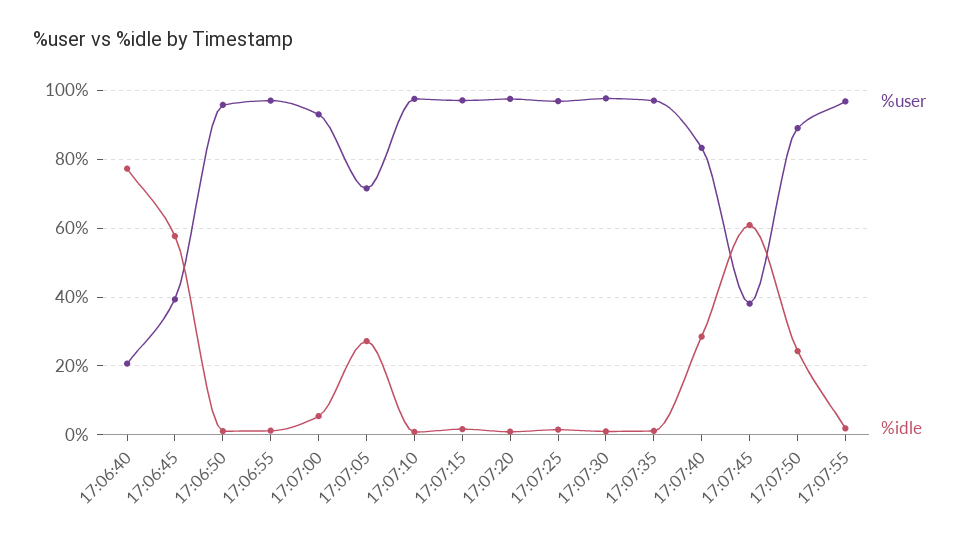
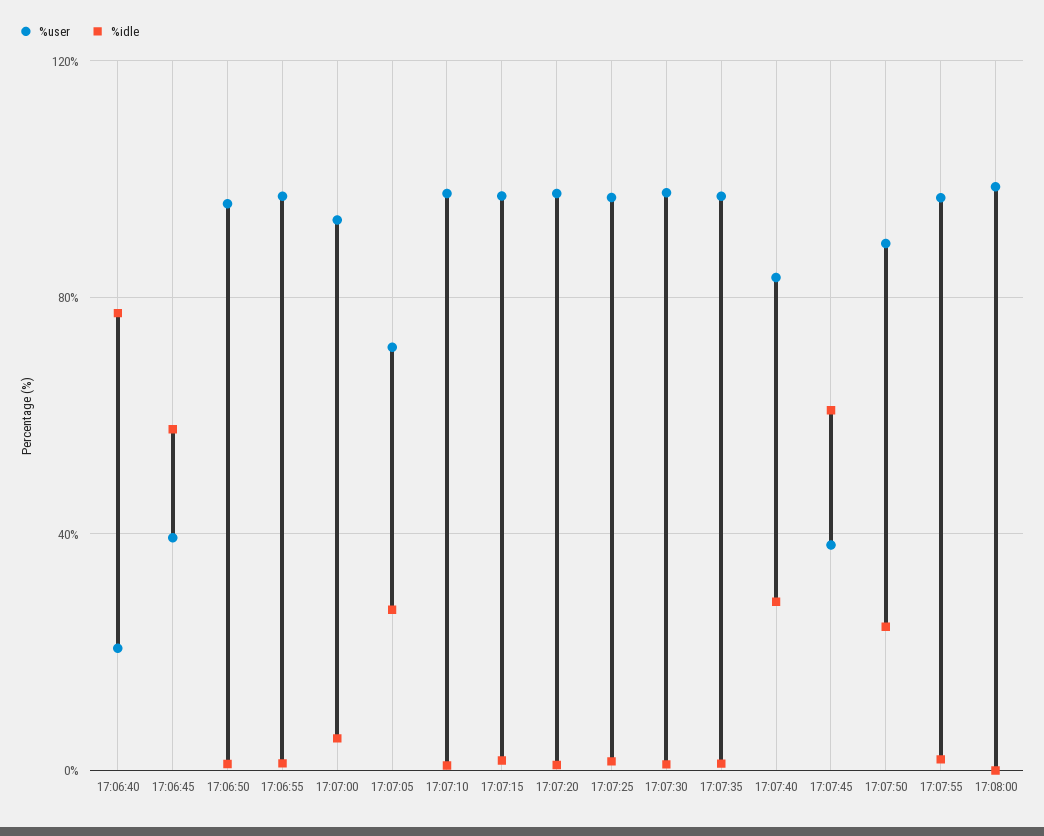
%user, 17:08:00: none -> 100
%idle, 17:08:00: none -> 0

